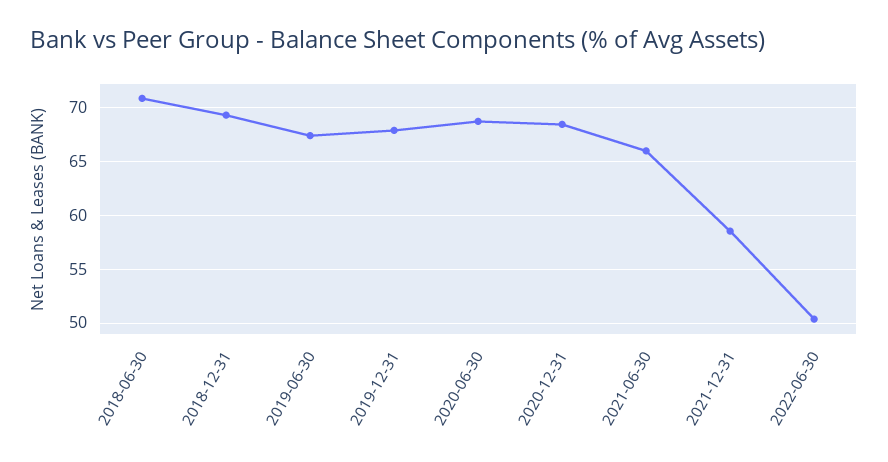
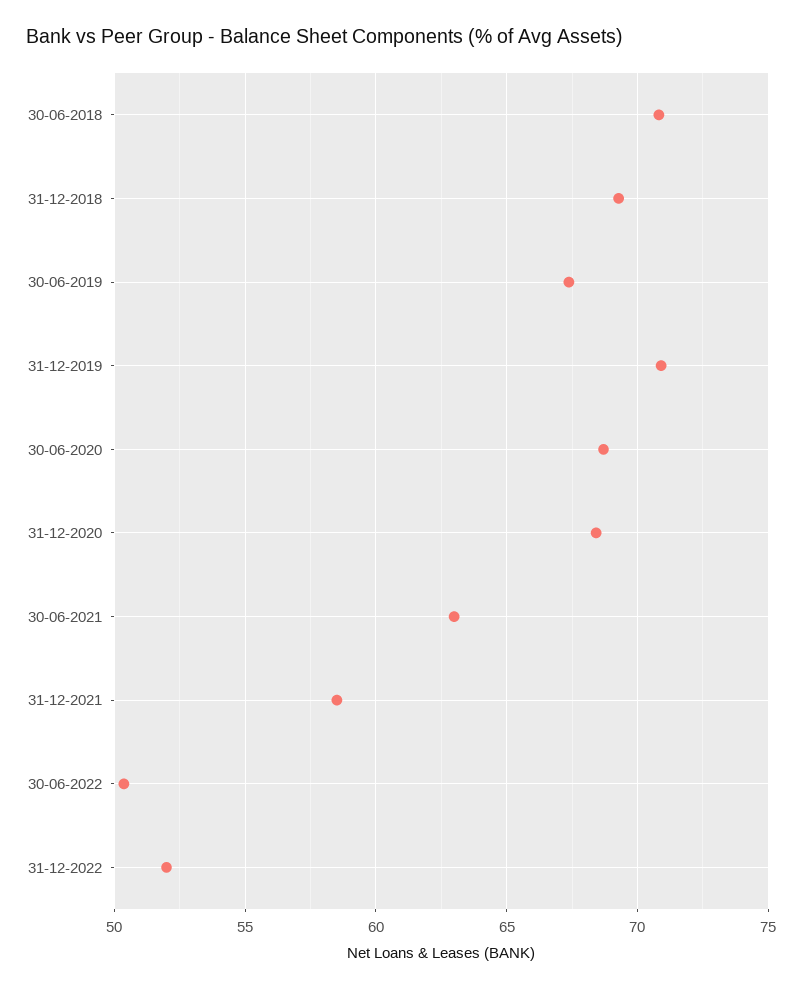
2019-12-31: 68 -> 71
2021-06-30: 66 -> 63
31-12-2022: none -> 52

